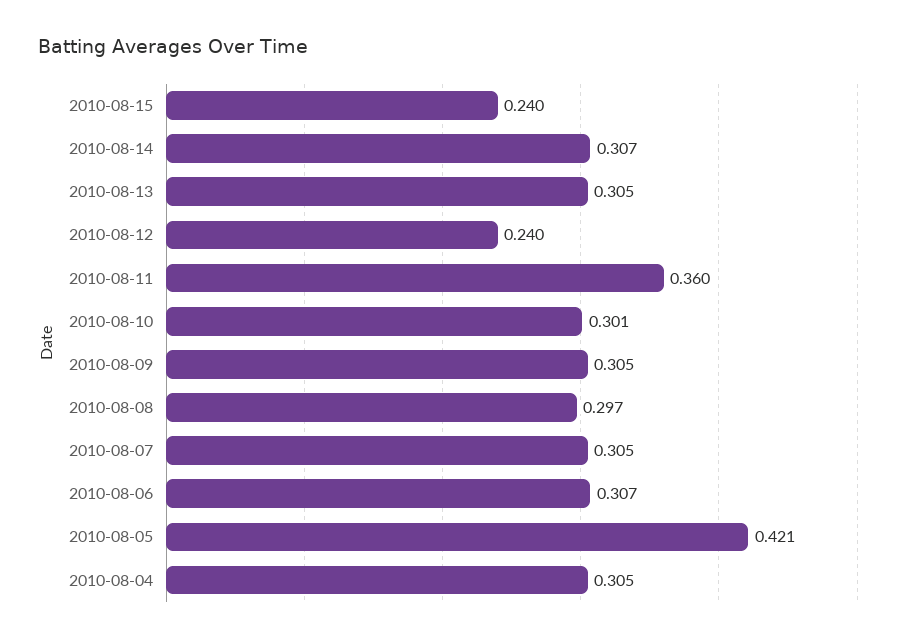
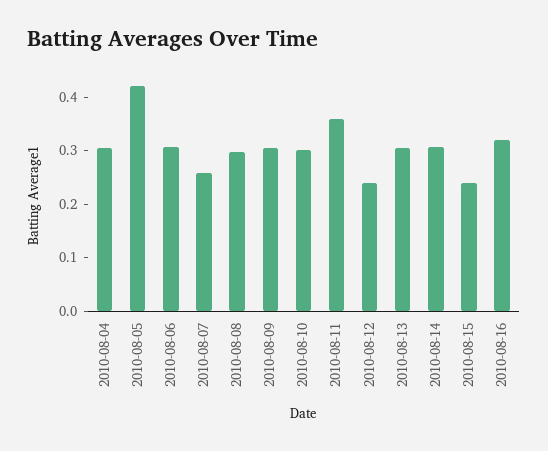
2010-08-07: 0.305 -> 0.26
2010-08-16: none -> 0.32

